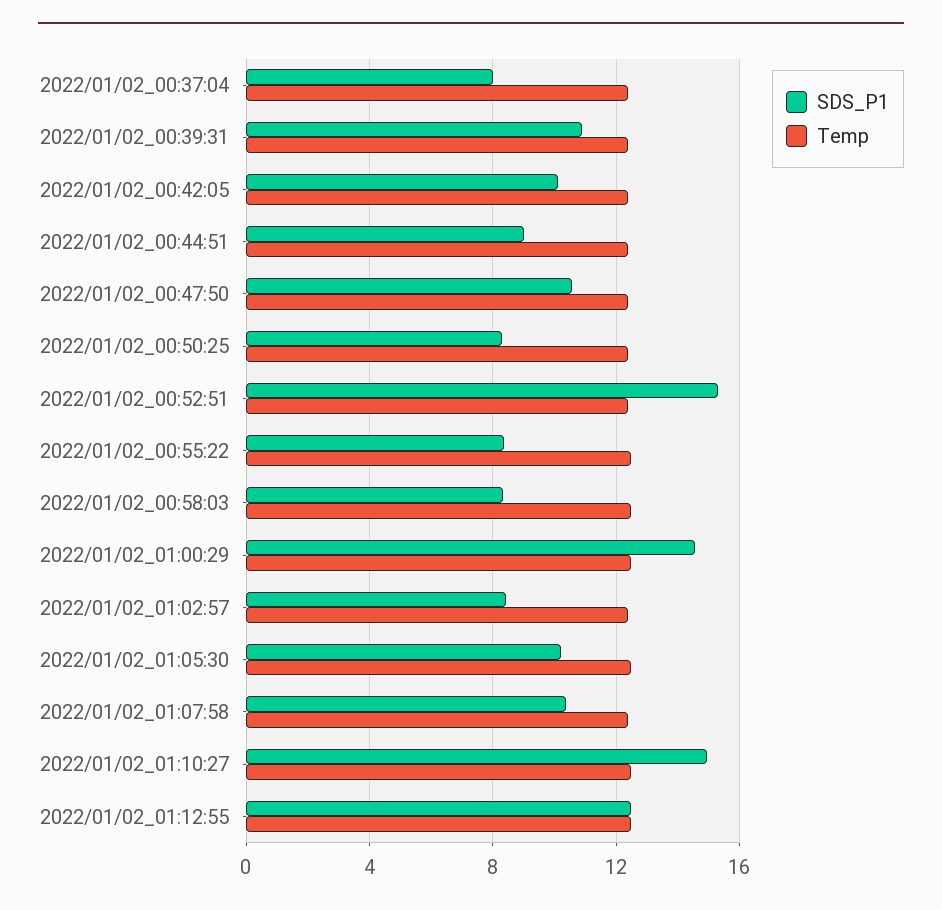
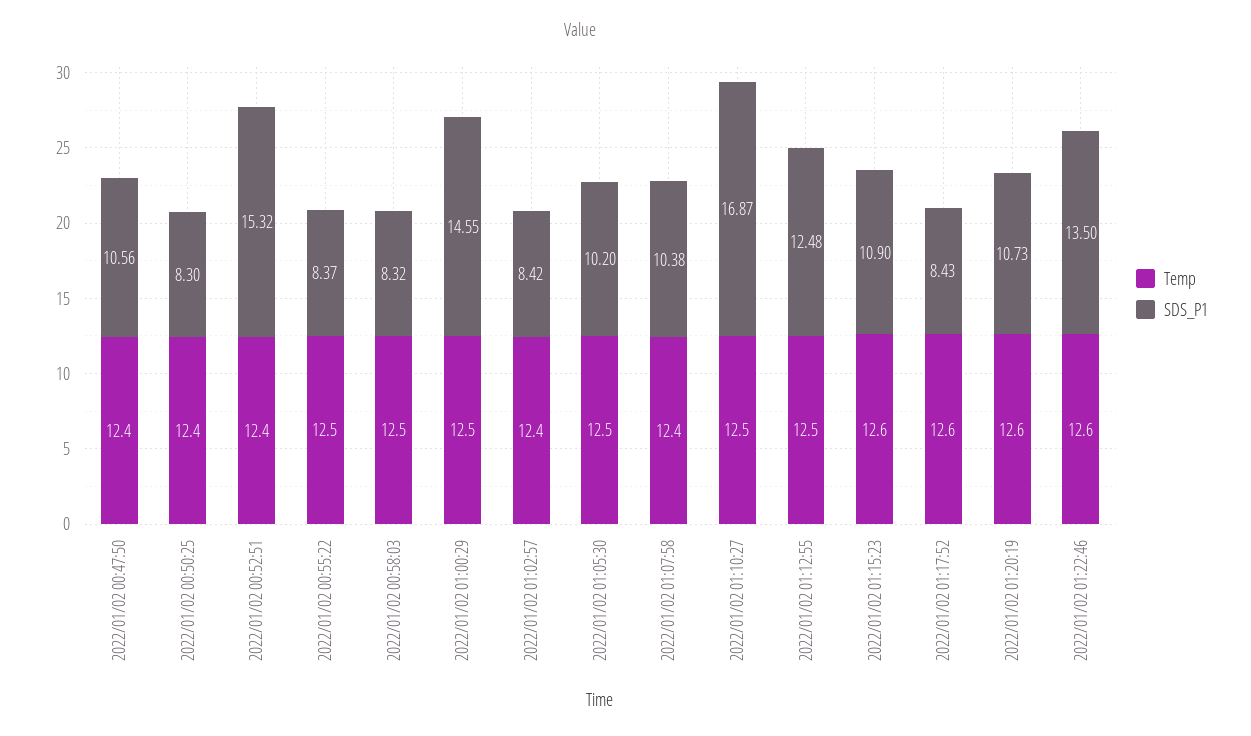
SDS_P1, 2022/01/02_00:37:04: 8 -> none
Temp, 2022/01/02_00:37:04: 12.5 -> none
SDS_P1, 2022/01/02_00:39:31: 11 -> none
Temp, 2022/01/02_00:39:31: 12.5 -> none
SDS_P1, 2022/01/02_00:42:05: 10 -> none
Temp, 2022/01/02_00:42:05: 12.5 -> none
SDS_P1, 2022/01/02_00:44:51: 9 -> none
Temp, 2022/01/02_00:44:51: 12.5 -> none
SDS_P1, 2022/01/02_01:10:27: 15 -> 16.87
Temp, 2022/01/02 01:15:23: none -> 12.6
SDS_P1, 2022/01/02 01:15:23: none -> 10.9
Temp, 2022/01/02 01:17:52: none -> 12.6
SDS_P1, 2022/01/02 01:17:52: none -> 8.43
Temp, 2022/01/02 01:20:19: none -> 12.6
SDS_P1, 2022/01/02 01:20:19: none -> 10.73
Temp, 2022/01/02 01:22:46: none -> 12.6
SDS_P1, 2022/01/02 01:22:46: none -> 13.5

